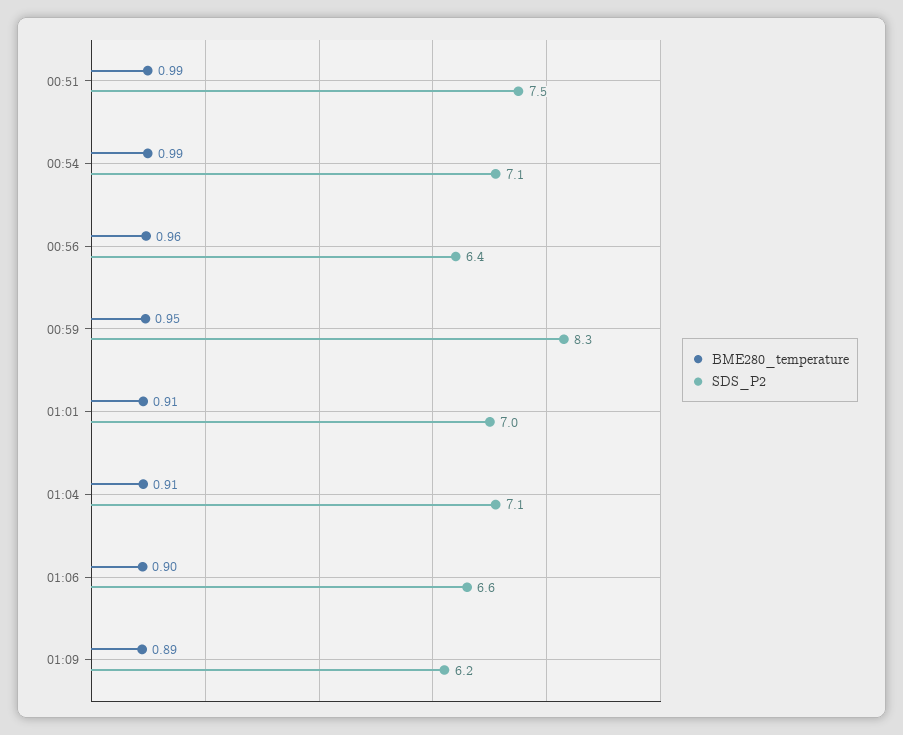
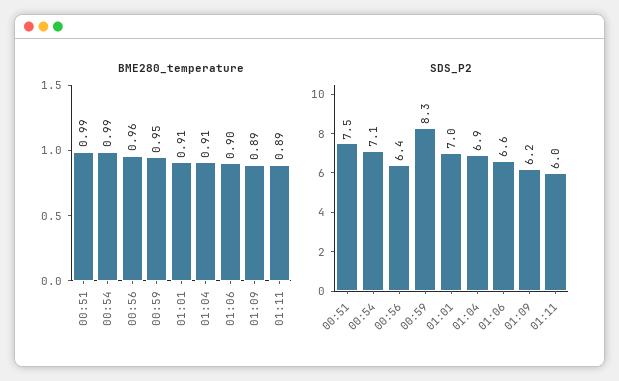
SDS_P2, 01:04: 7.1 -> 6.9
BME280_temperature, 01:11: none -> 0.89
SDS_P2, 01:11: none -> 6

